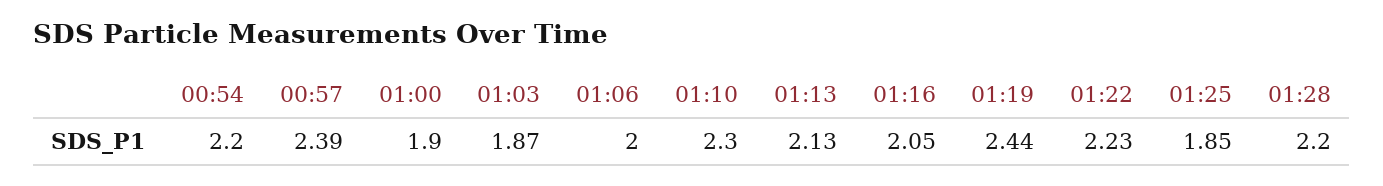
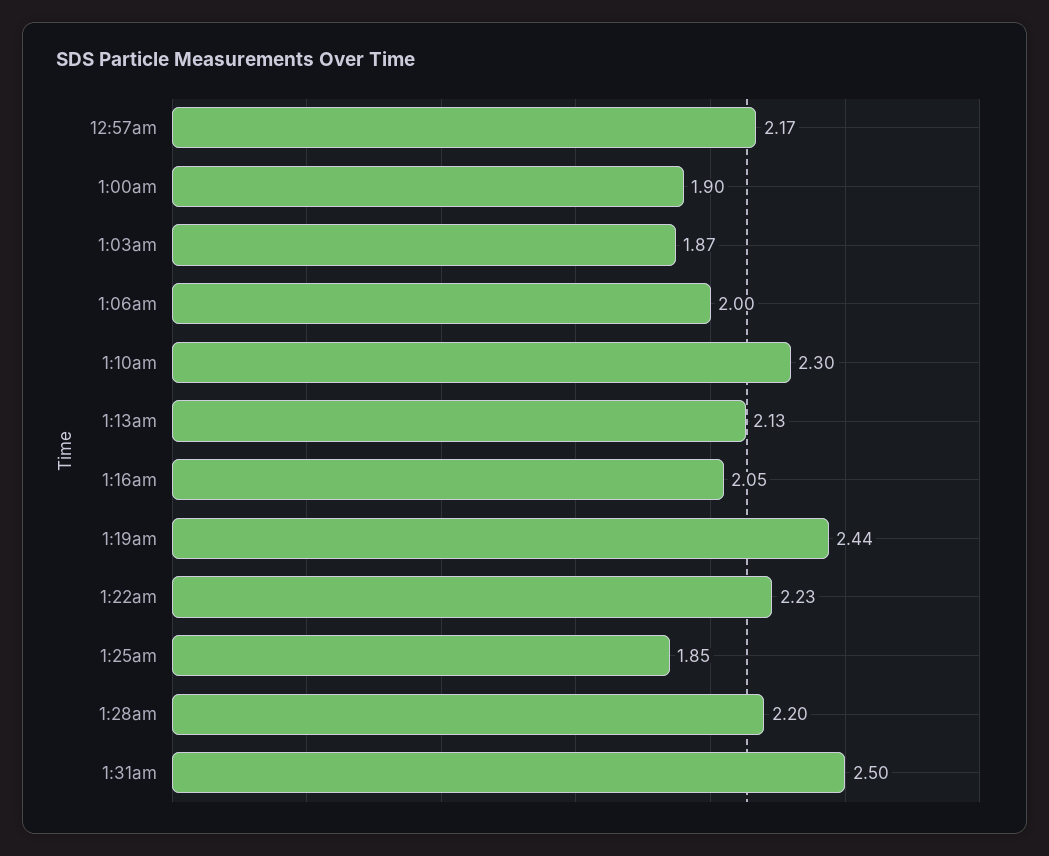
00:54: 2.2 -> none
00:57: 2.39 -> 2.17
1:31am: none -> 2.5

